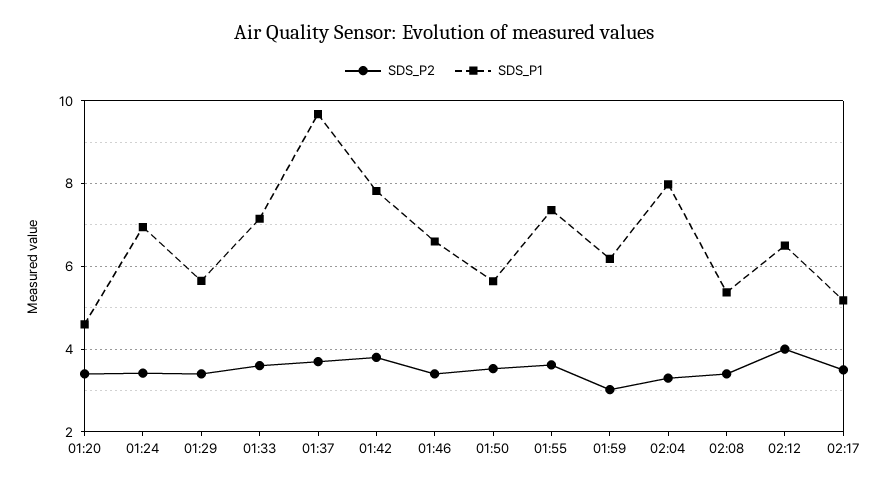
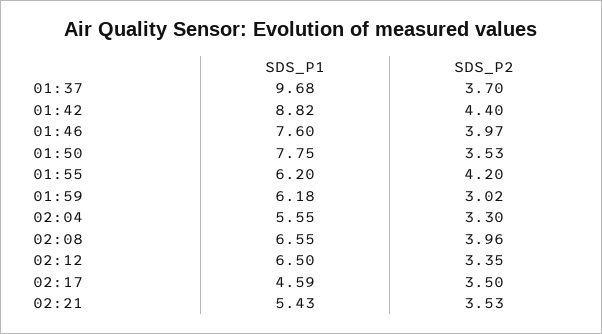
SDS_P2, 01:20: 3.4 -> none
SDS_P1, 01:20: 4.6 -> none
SDS_P2, 01:24: 3.4 -> none
SDS_P1, 01:24: 7 -> none
SDS_P2, 01:29: 3.4 -> none
SDS_P1, 01:29: 5.6 -> none
SDS_P2, 01:33: 3.6 -> none
SDS_P1, 01:33: 7.2 -> none
SDS_P2, 01:42: 3.8 -> 4.4
SDS_P1, 01:42: 7.8 -> 8.82
SDS_P2, 01:46: 3.4 -> 3.97
SDS_P1, 01:46: 6.6 -> 7.6
SDS_P1, 01:50: 5.6 -> 7.75
SDS_P2, 01:55: 3.6 -> 4.2
SDS_P1, 01:55: 7.4 -> 6.2
SDS_P1, 02:04: 8 -> 5.55
SDS_P2, 02:08: 3.4 -> 3.96
SDS_P1, 02:08: 5.4 -> 6.55
SDS_P2, 02:12: 4 -> 3.35
SDS_P1, 02:17: 5.2 -> 4.59
SDS_P1, 02:21: none -> 5.43
SDS_P2, 02:21: none -> 3.53

